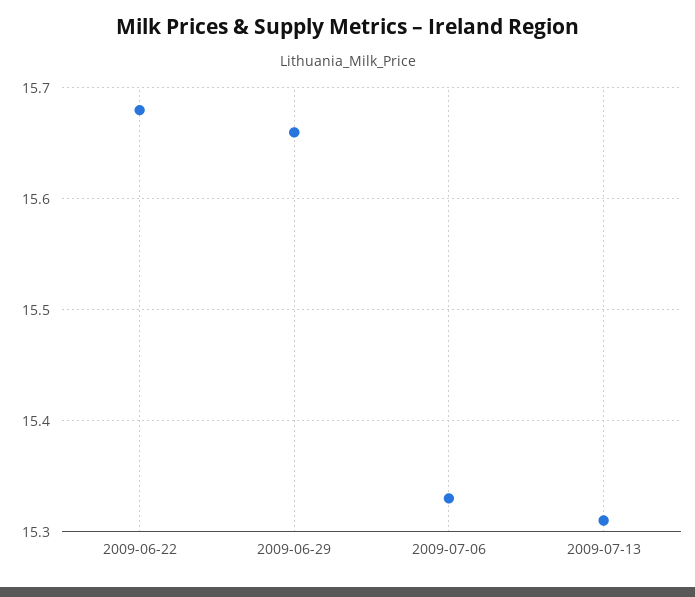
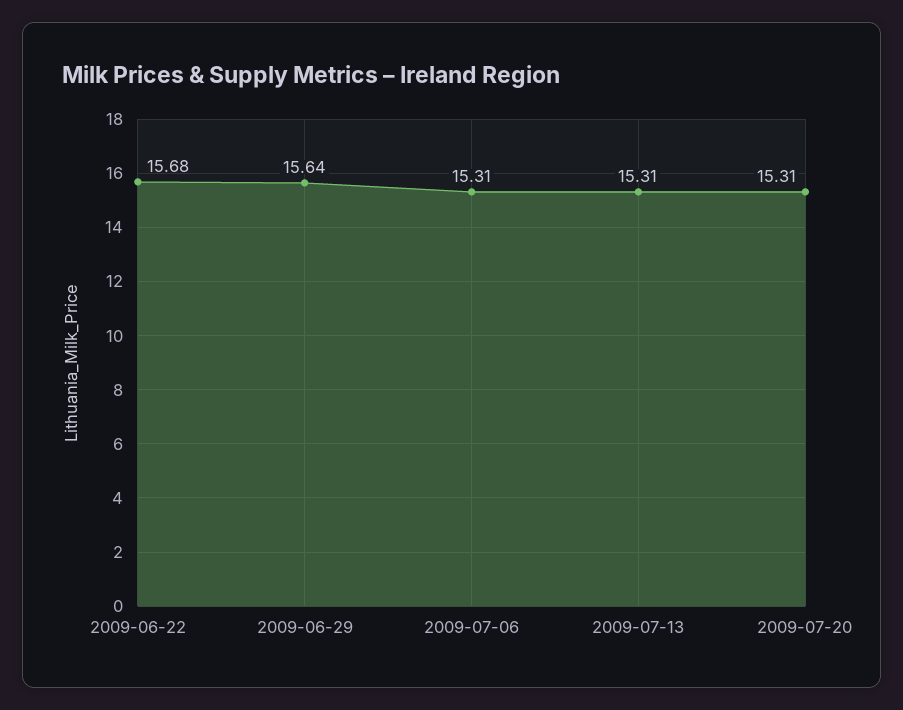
2009-06-29: 15.66 -> 15.64
2009-07-06: 15.33 -> 15.31
2009-07-20: none -> 15.31

